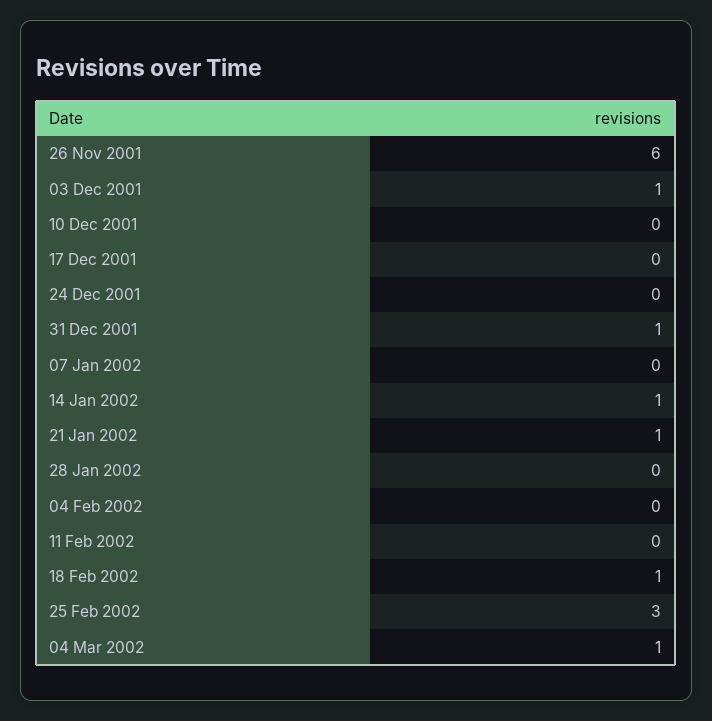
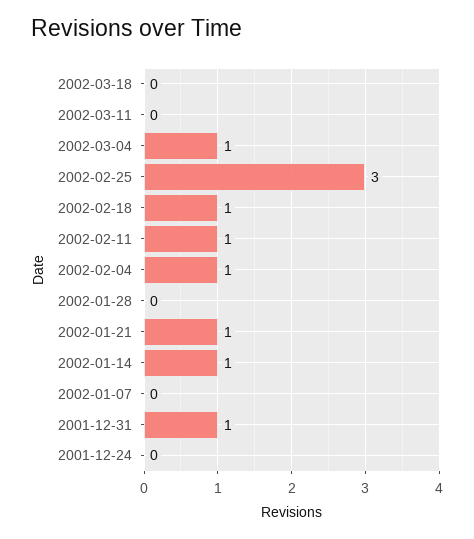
26 Nov 2001: 6 -> none
03 Dec 2001: 1 -> none
10 Dec 2001: 0 -> none
17 Dec 2001: 0 -> none
04 Feb 2002: 0 -> 1
11 Feb 2002: 0 -> 1
2002-03-18: none -> 0
2002-03-11: none -> 0

